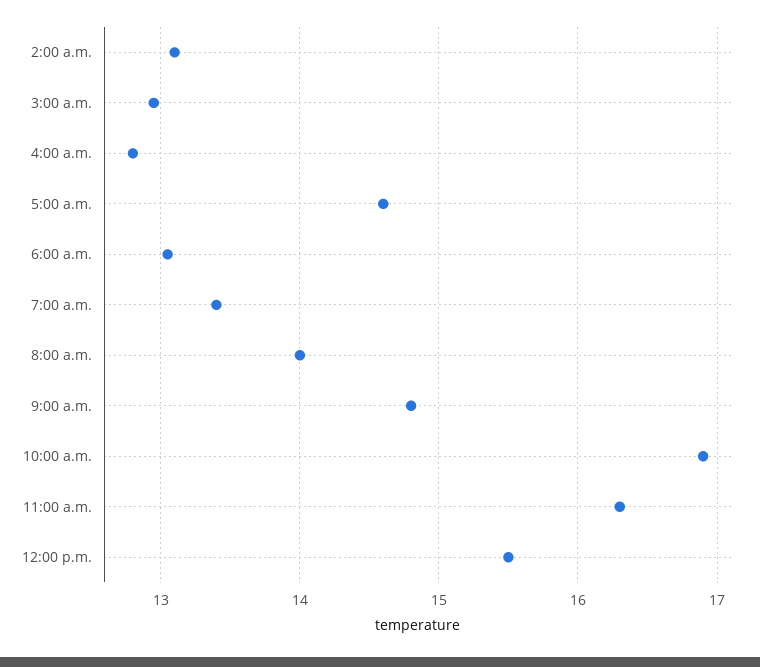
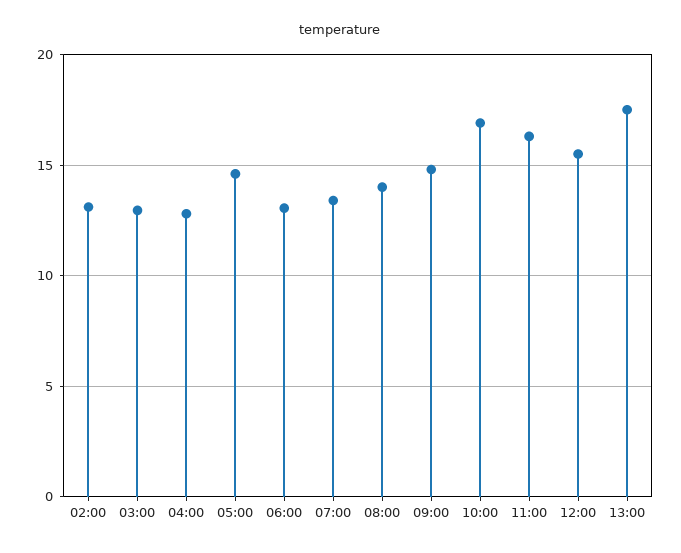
13:00: none -> 17.5

